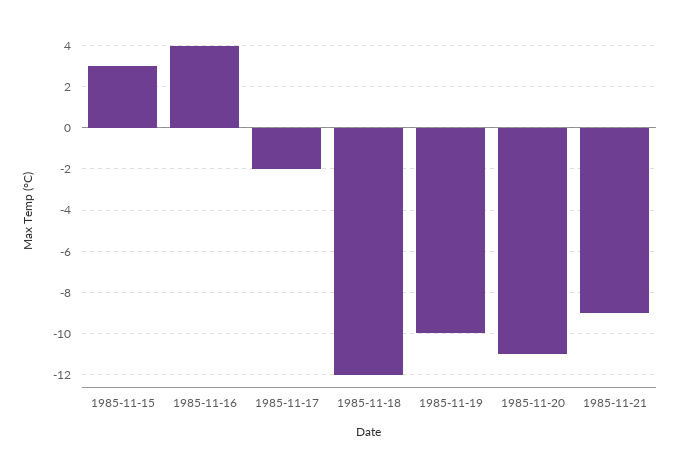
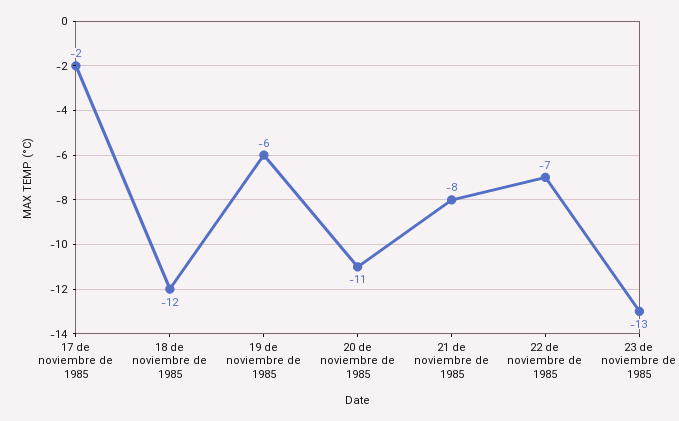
1985-11-15: 3 -> none
1985-11-16: 4 -> none
1985-11-19: -10 -> -6
1985-11-21: -9 -> -8
22 de noviembre de 1985: none -> -7
23 de noviembre de 1985: none -> -13

